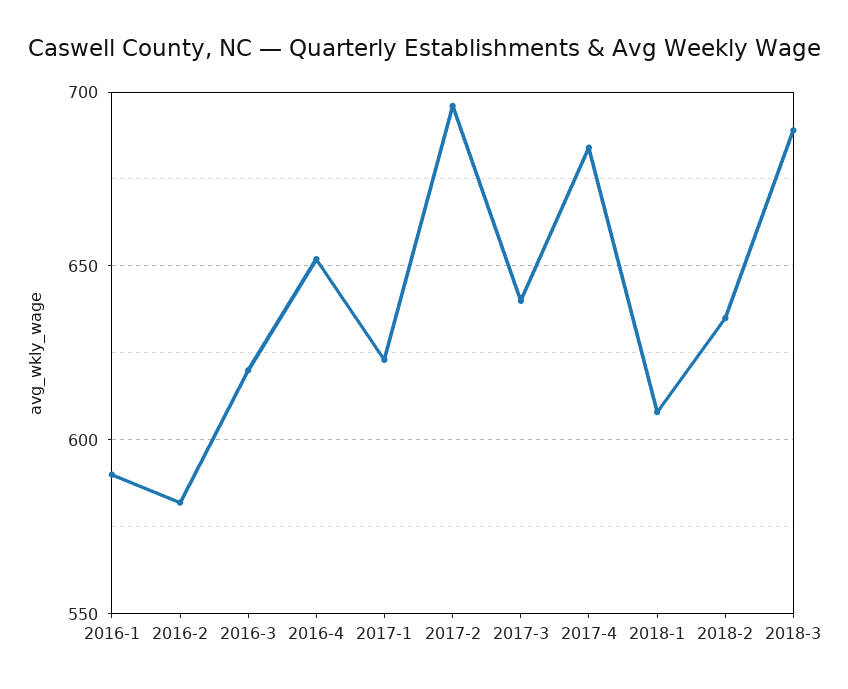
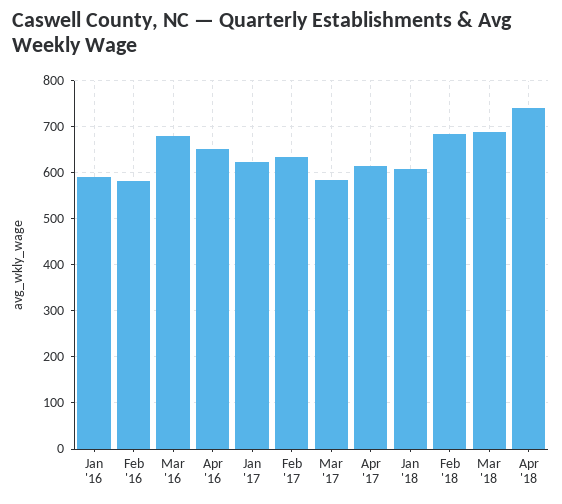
2016-3: 620 -> 680
2017-2: 695 -> 640
2017-3: 640 -> 580
2017-4: 685 -> 620
2018-2: 635 -> 680
Apr '18: none -> 740

